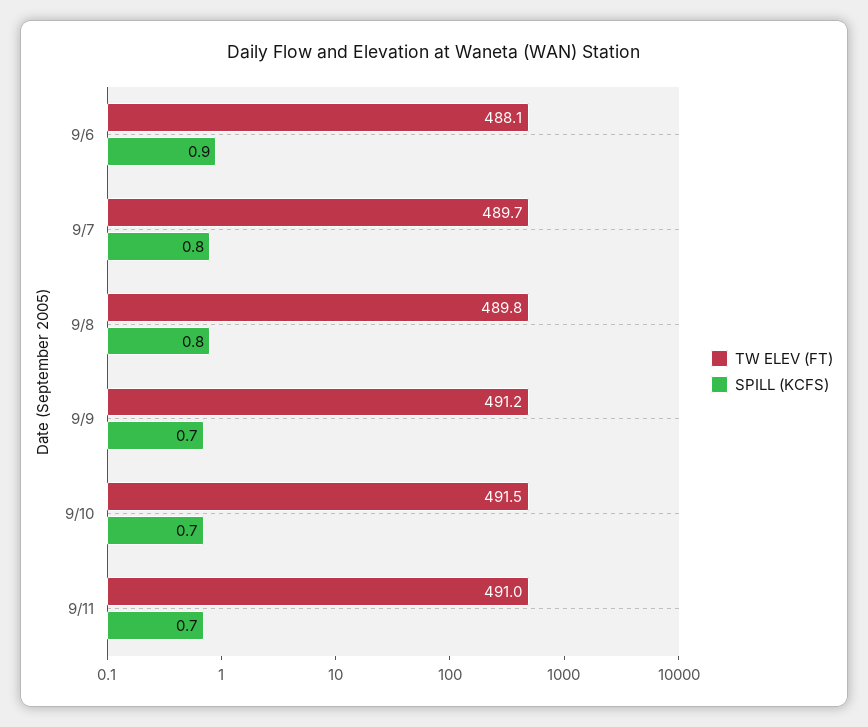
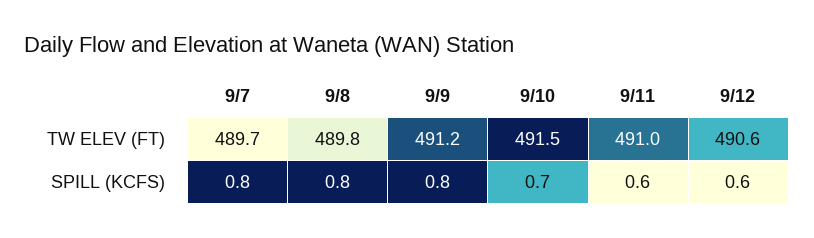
TW ELEV (FT), 9/6: 488.1 -> none
SPILL (KCFS), 9/6: 0.9 -> none
SPILL (KCFS), 9/9: 0.7 -> 0.8
SPILL (KCFS), 9/11: 0.7 -> 0.6
TW ELEV (FT), 9/12: none -> 490.6
SPILL (KCFS), 9/12: none -> 0.6

